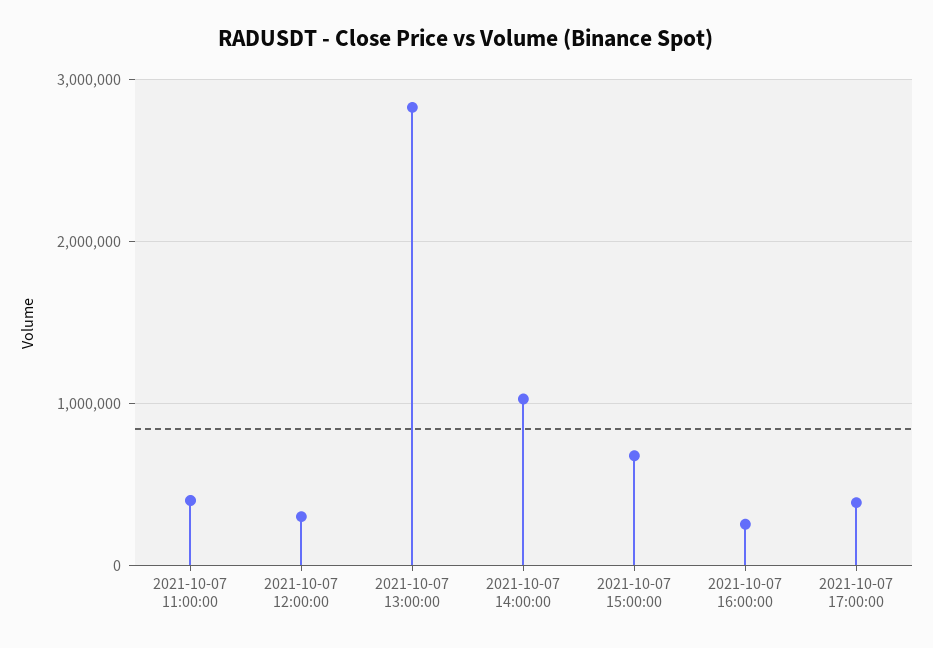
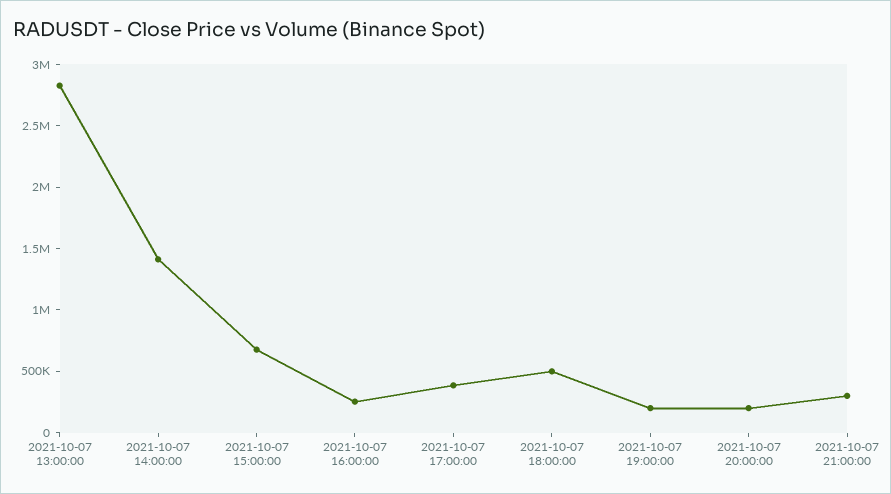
2021-10-07 11:00:00: 400000 -> none
2021-10-07 12:00:00: 300000 -> none
2021-10-07 14:00:00: 1000000 -> 1400000
2021-10-07 18:00:00: none -> 500000
2021-10-07 19:00:00: none -> 200000
2021-10-07 20:00:00: none -> 200000
2021-10-07 21:00:00: none -> 300000

